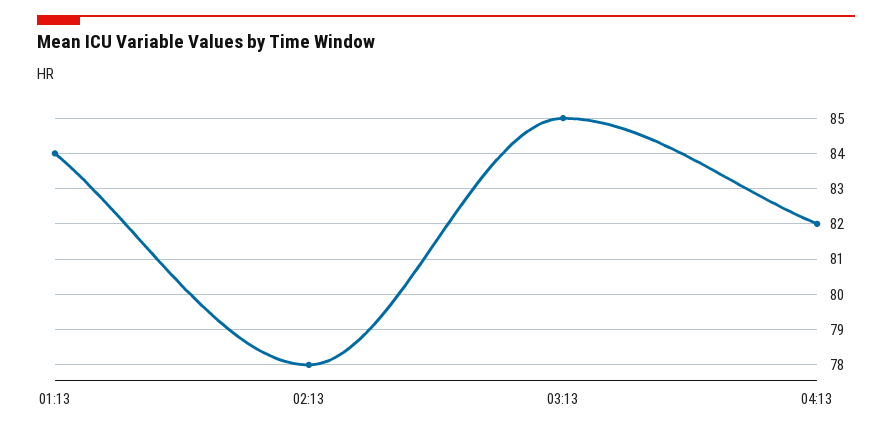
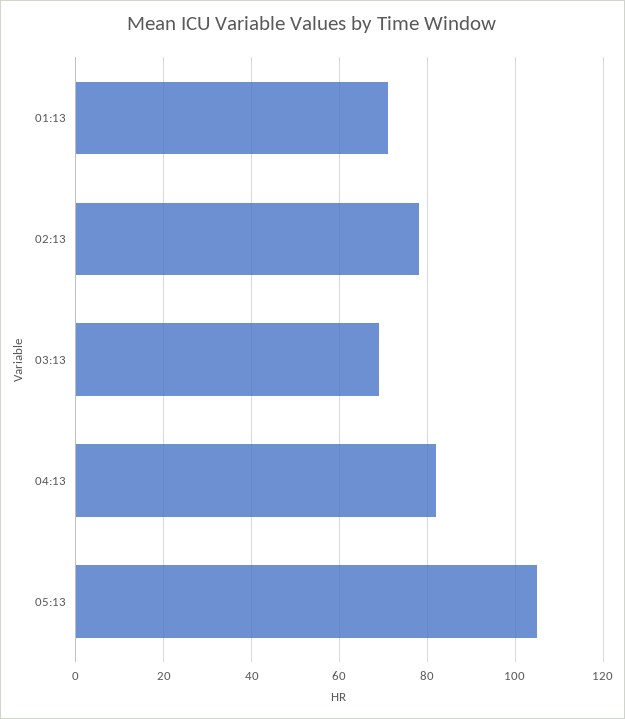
01:13: 84 -> 70
03:13: 85 -> 70
05:13: none -> 105

